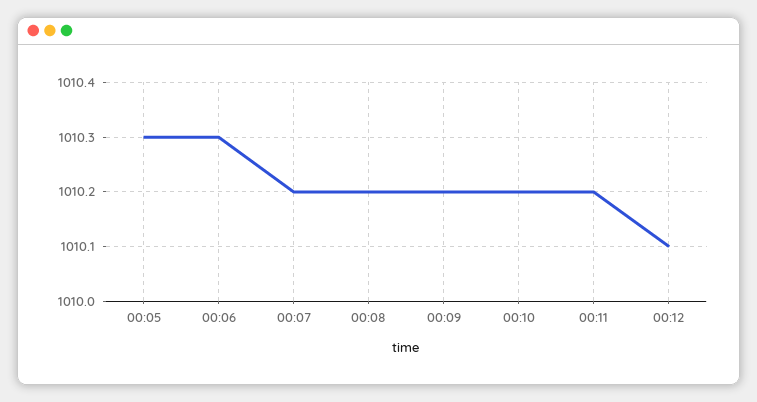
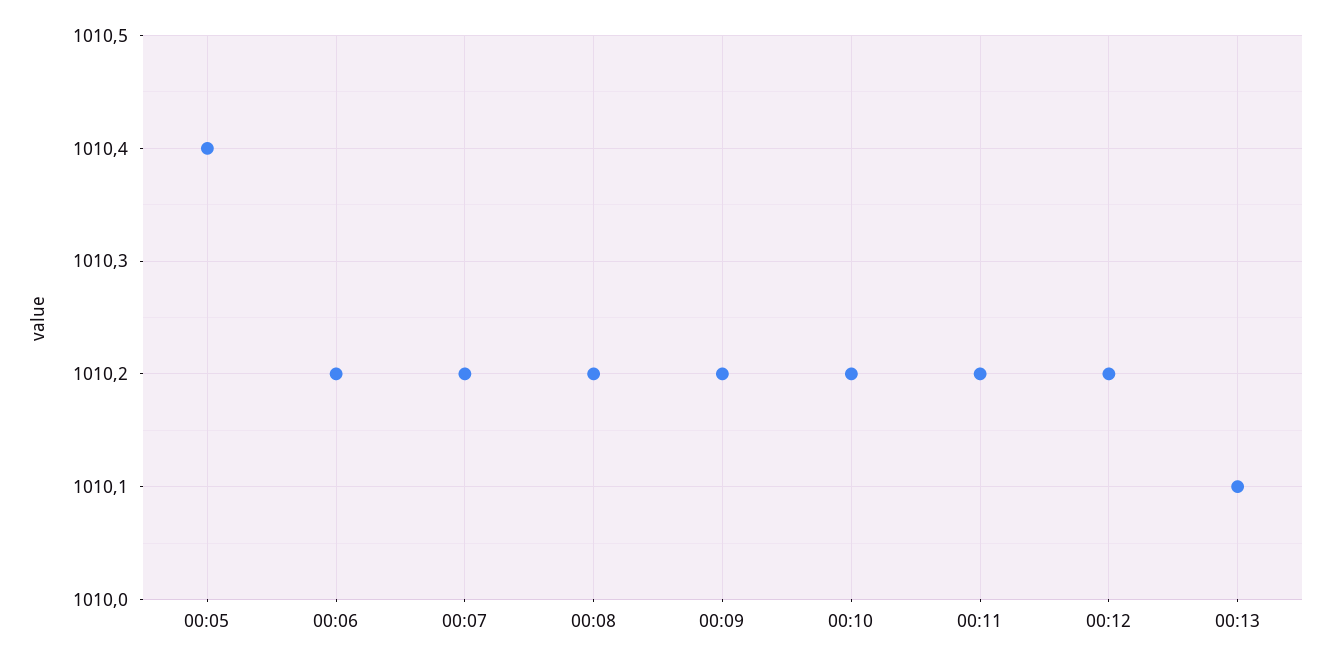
00:05: 1010.3 -> 1010.4
00:06: 1010.3 -> 1010.2
00:12: 1010.1 -> 1010.2
00:13: none -> 1010.1

